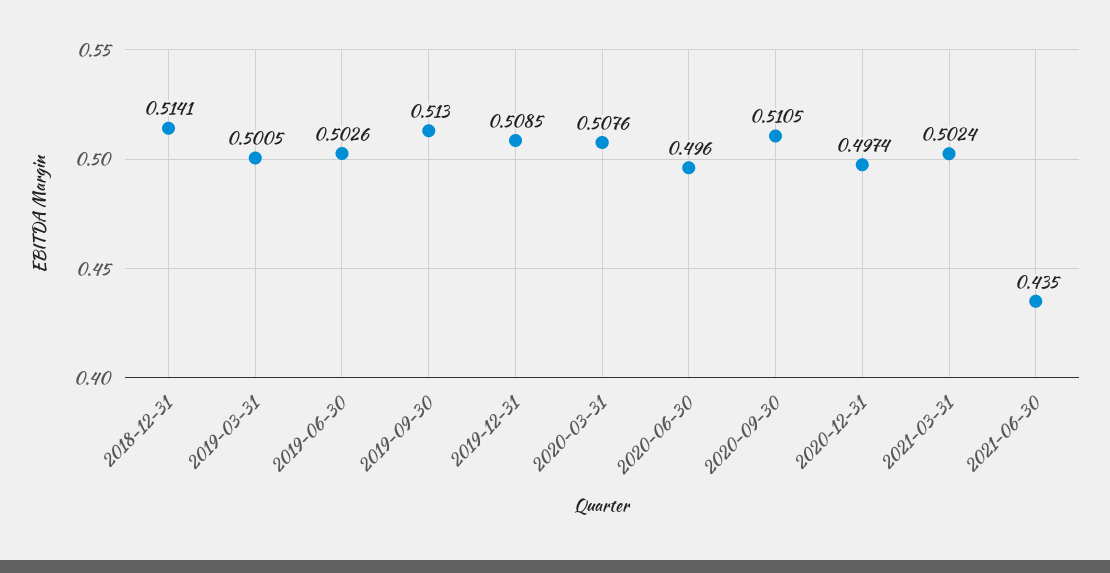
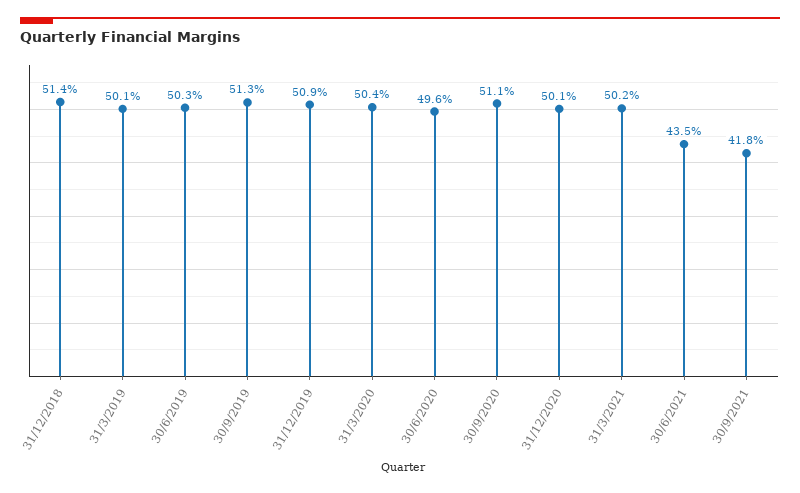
2020-03-31: 0.5076 -> 0.504
2020-12-31: 0.4974 -> 0.501
30/9/2021: none -> 0.418

